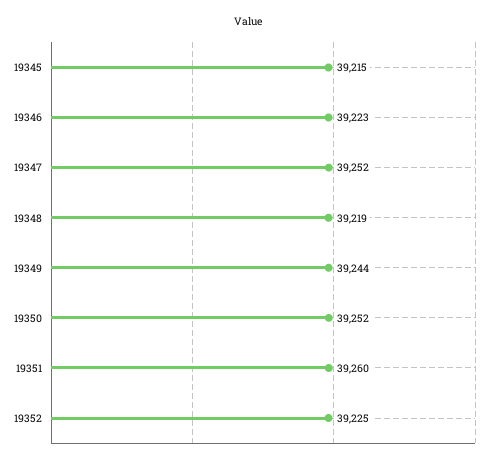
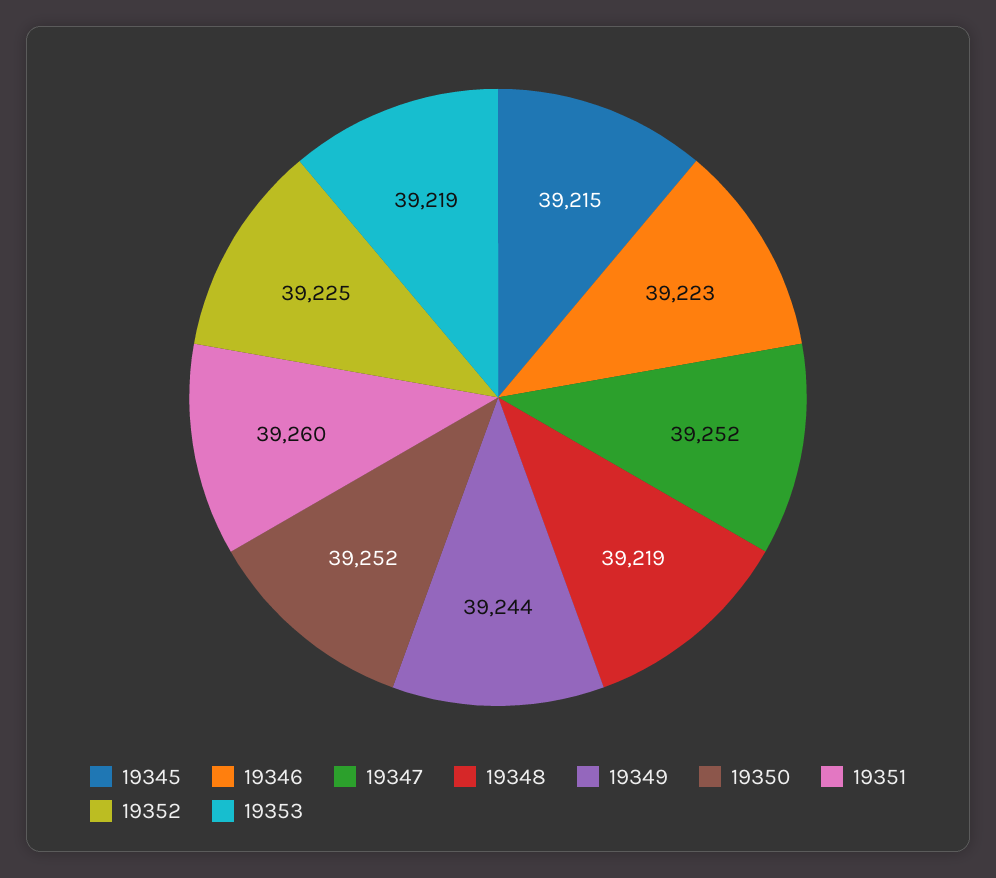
19353: none -> 39219

